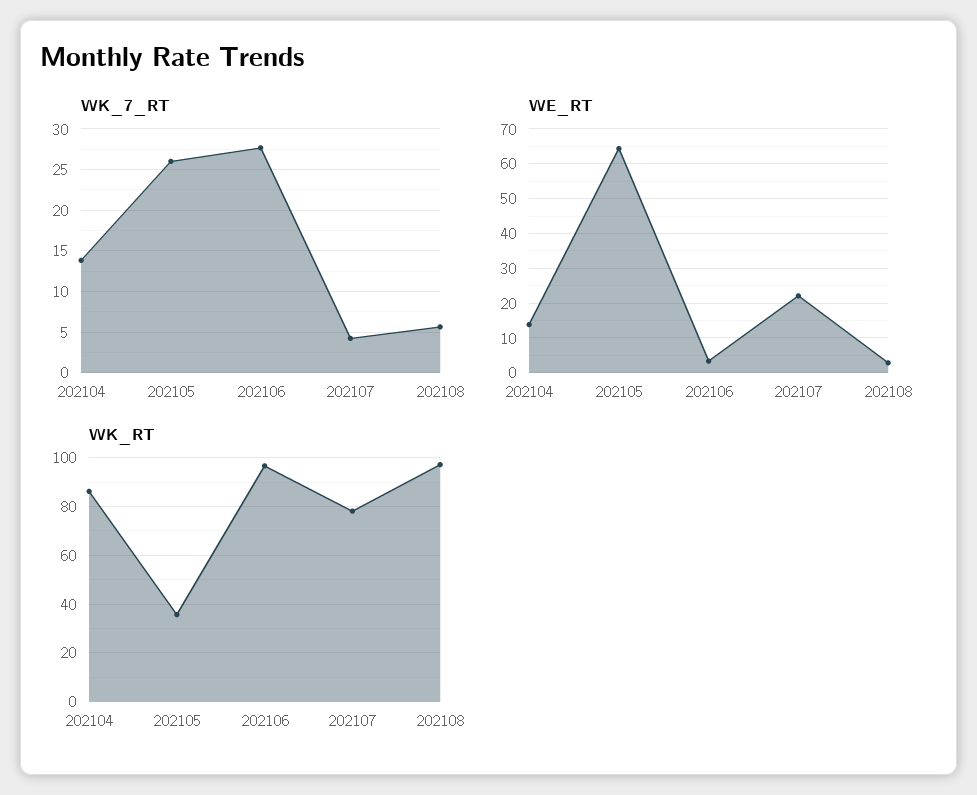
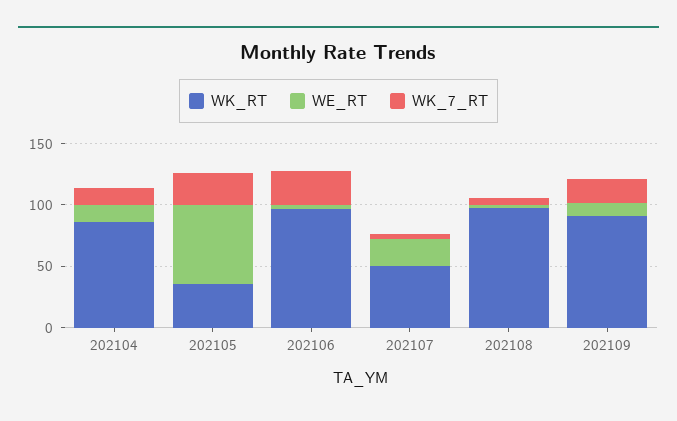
WK_RT, 202107: 77.5 -> 50
WK_RT, 202109: none -> 90
WE_RT, 202109: none -> 10
WK_7_RT, 202109: none -> 20

